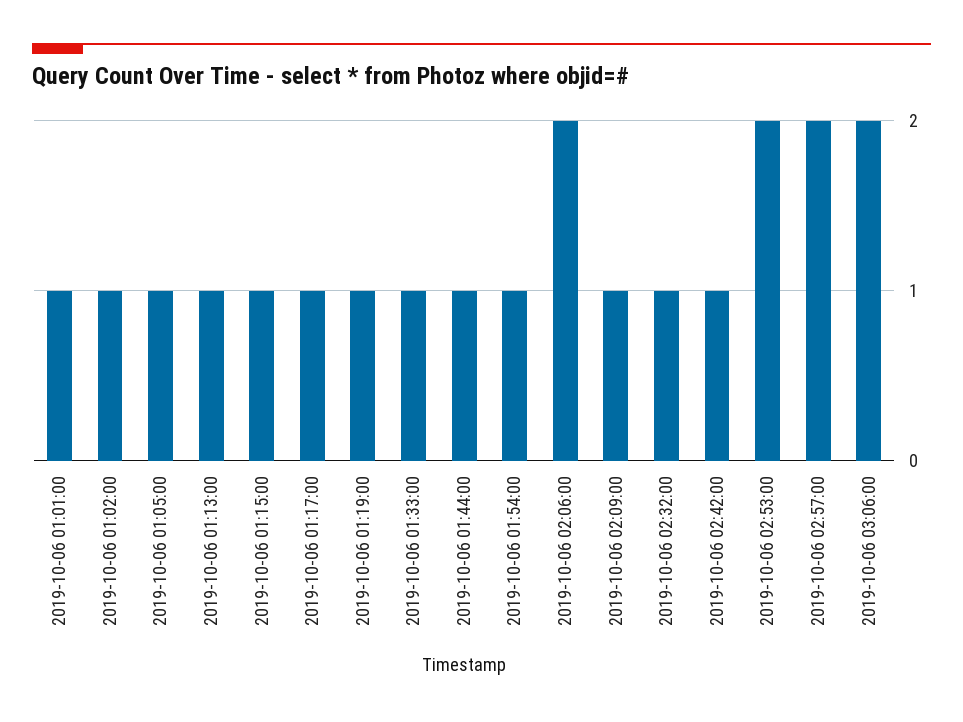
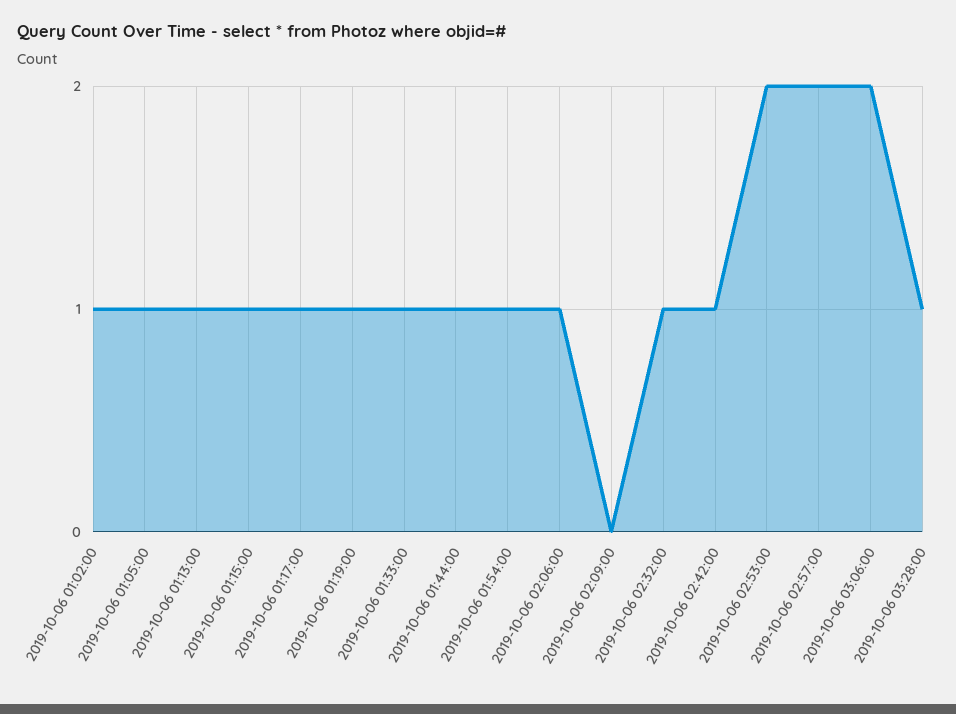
2019-10-06 01:01:00: 1 -> none
2019-10-06 02:06:00: 2 -> 1
2019-10-06 02:09:00: 1 -> 0
2019-10-06 03:28:00: none -> 1

